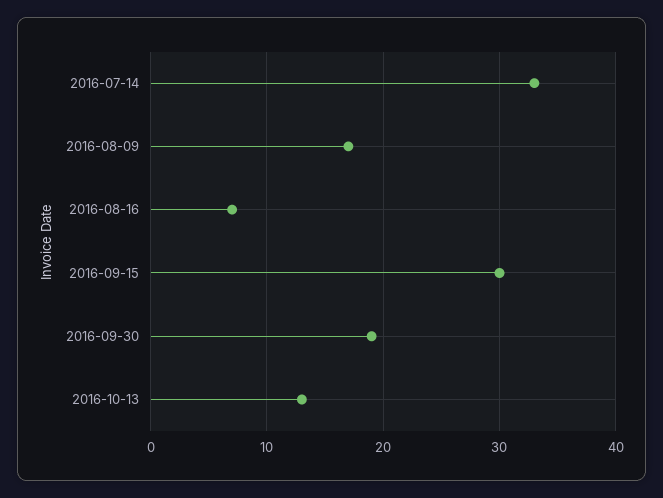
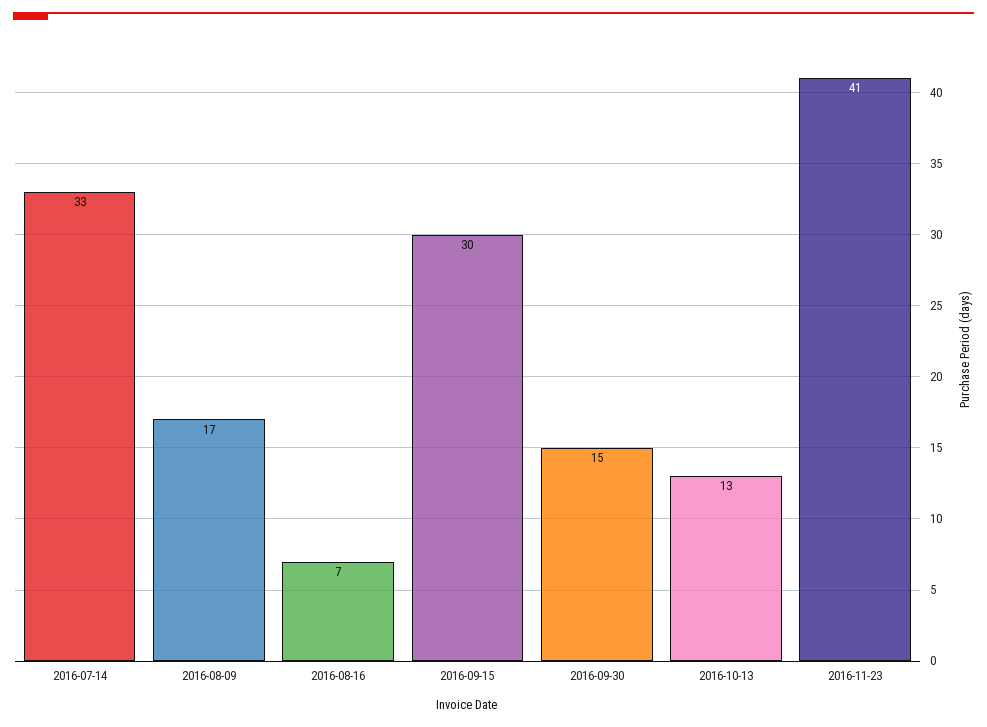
2016-09-30: 19 -> 15
2016-11-23: none -> 41

